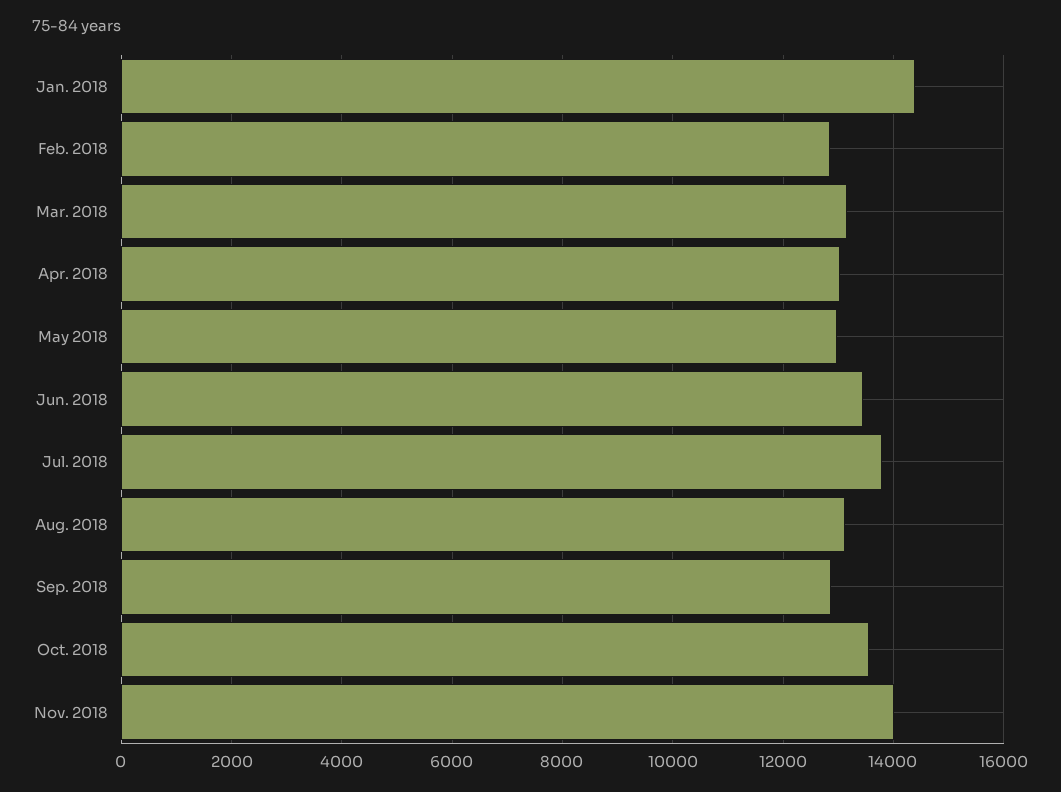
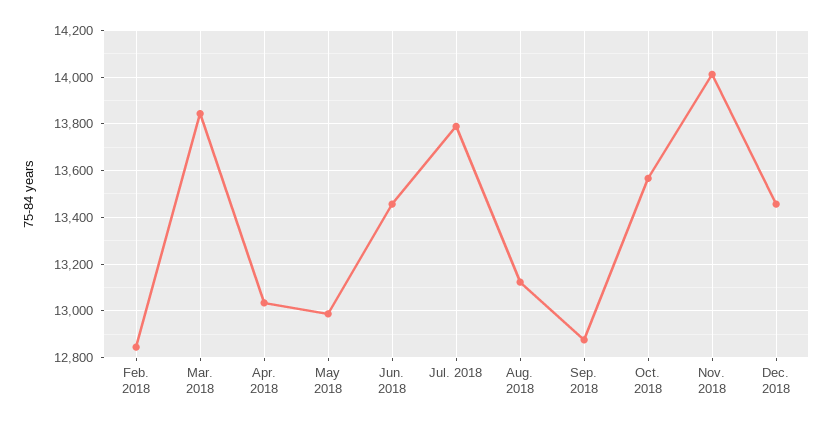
Jan. 2018: 14400 -> none
Mar. 2018: 13200 -> 13850
Dec. 2018: none -> 13450

